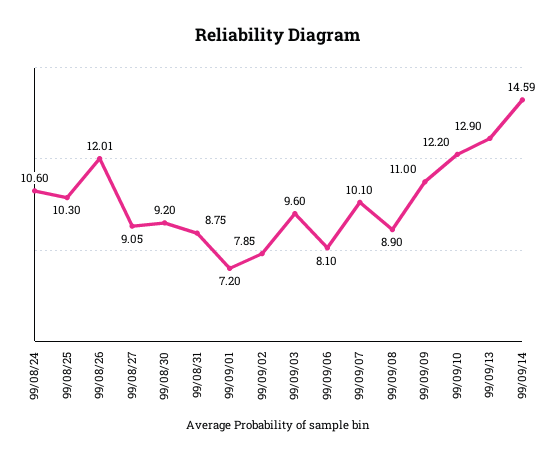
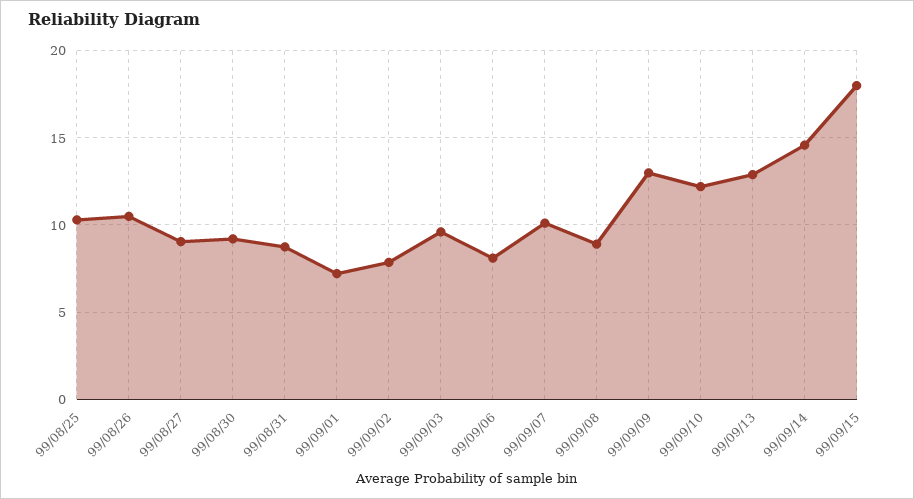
99/08/24: 10.6 -> none
99/08/26: 12.01 -> 10.5
99/09/09: 11 -> 13
99/09/15: none -> 18

